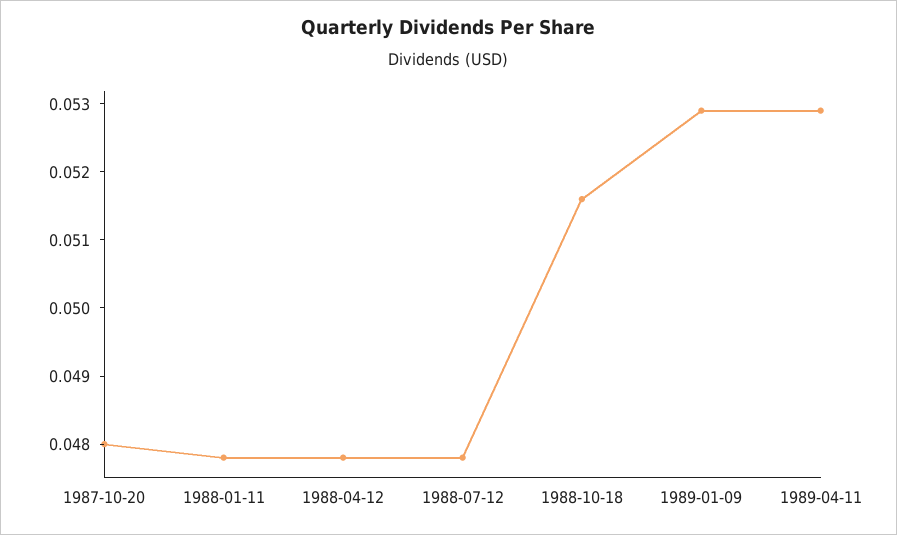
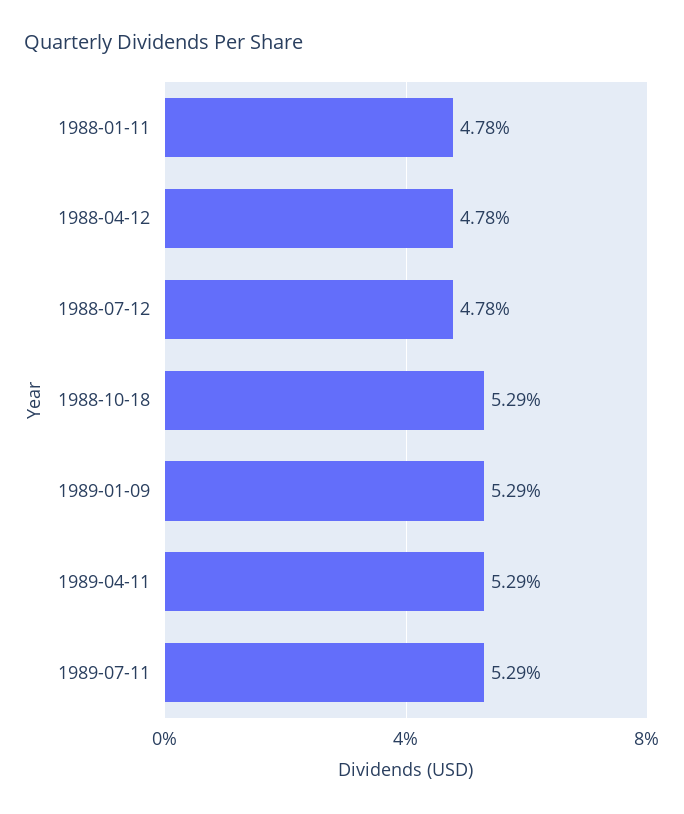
1987-10-20: 0.048 -> none
1988-10-18: 0.0515 -> 0.0529
1989-07-11: none -> 0.0529

